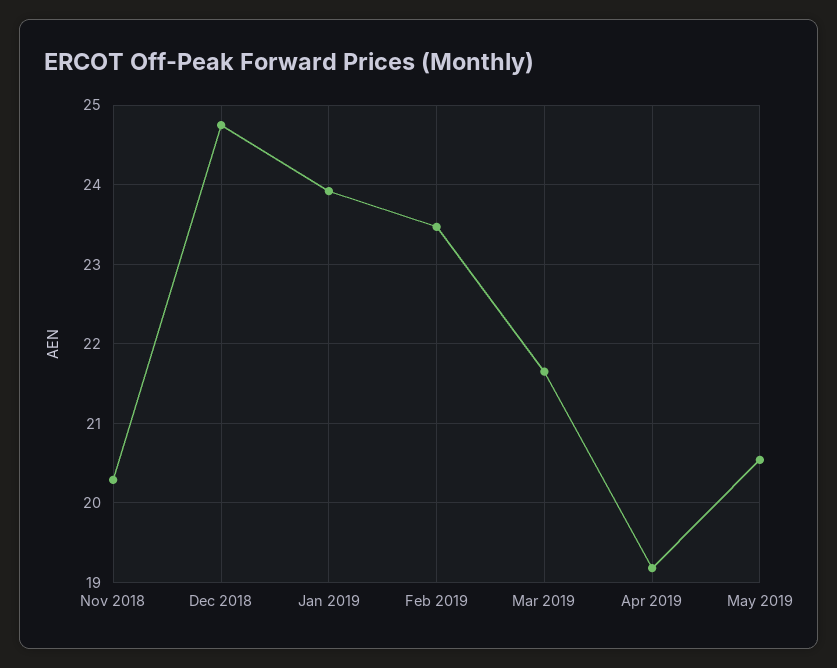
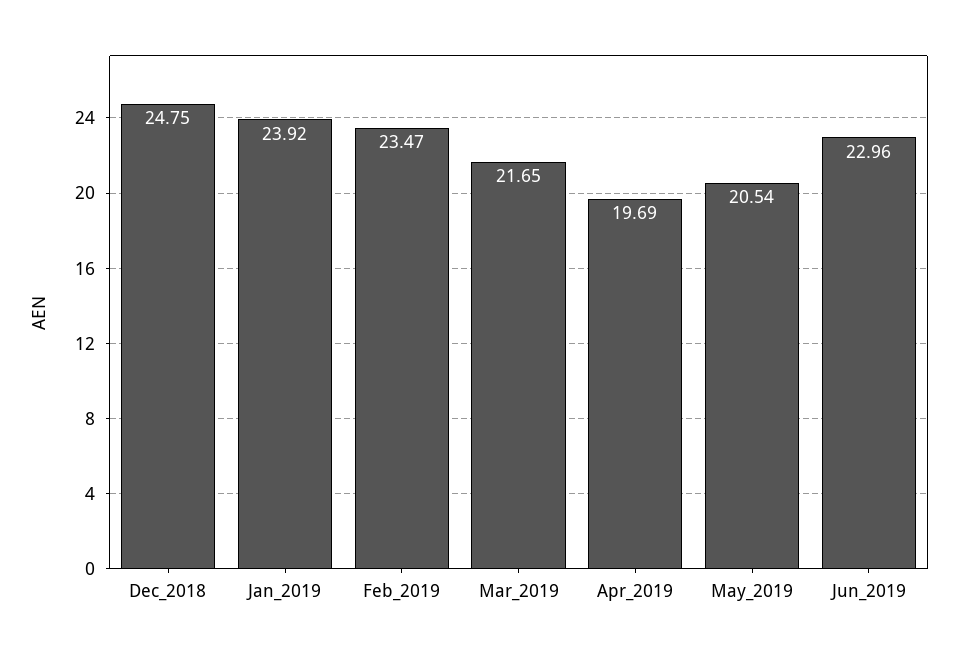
Nov 2018: 20.3 -> none
Apr 2019: 19.2 -> 19.69
Jun_2019: none -> 22.96

